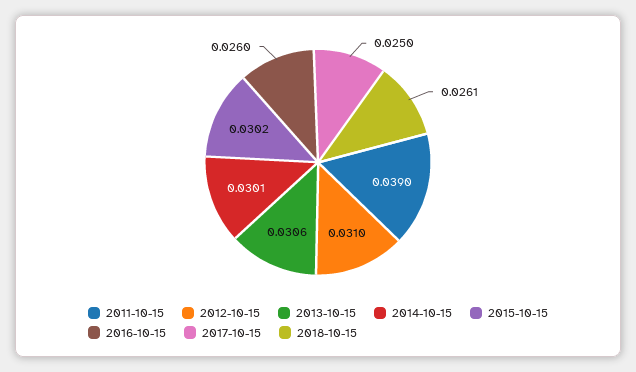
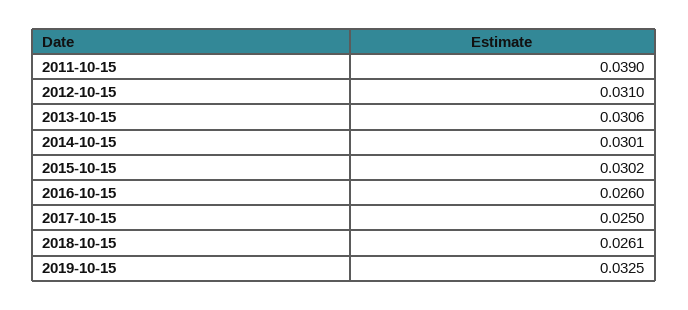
2019-10-15: none -> 0.0325

